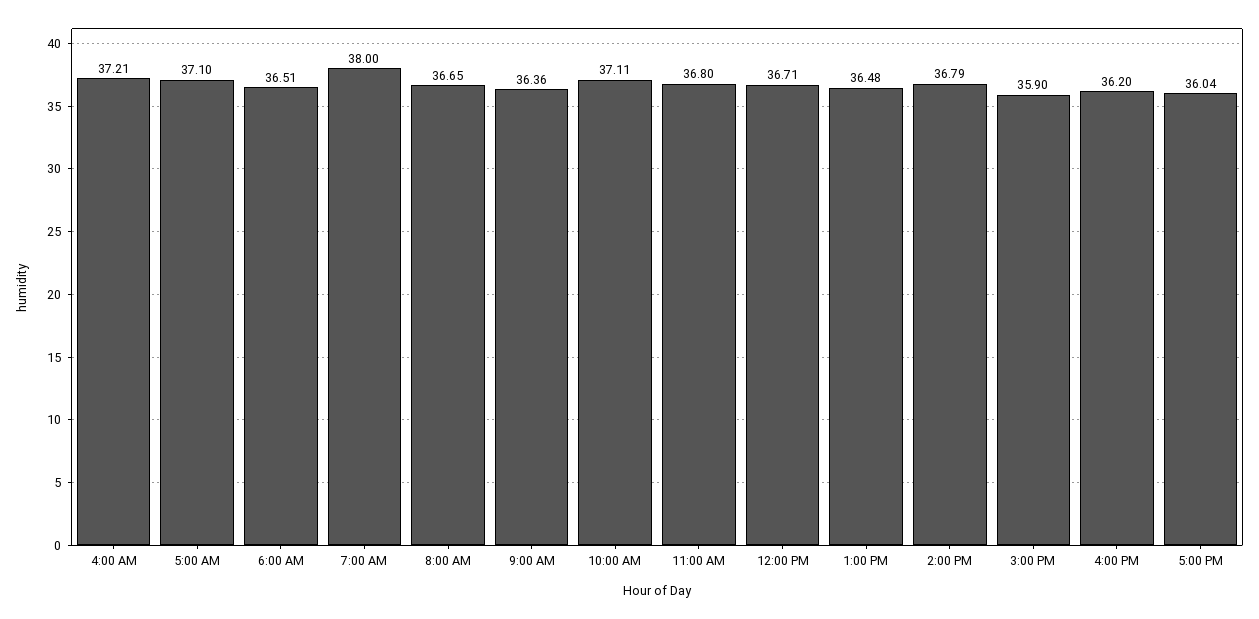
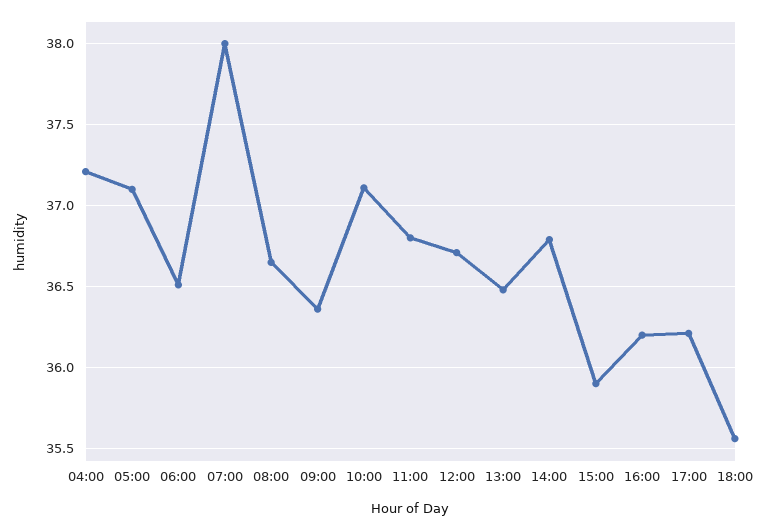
5:00 PM: 36.04 -> 36.2
18:00: none -> 35.55

